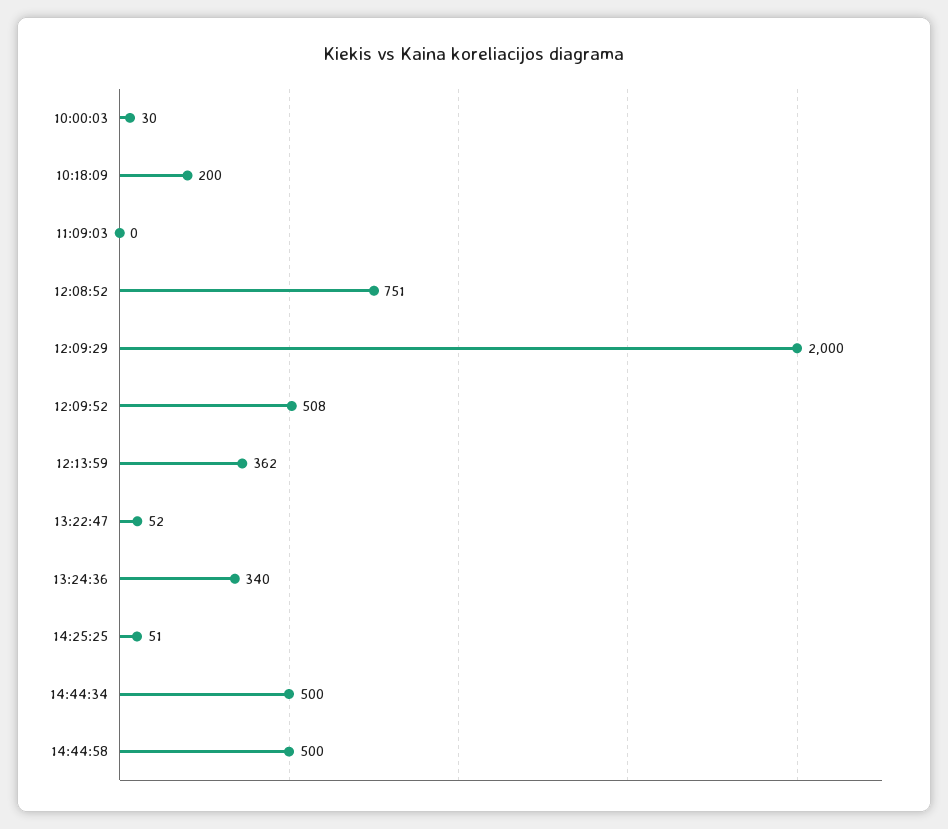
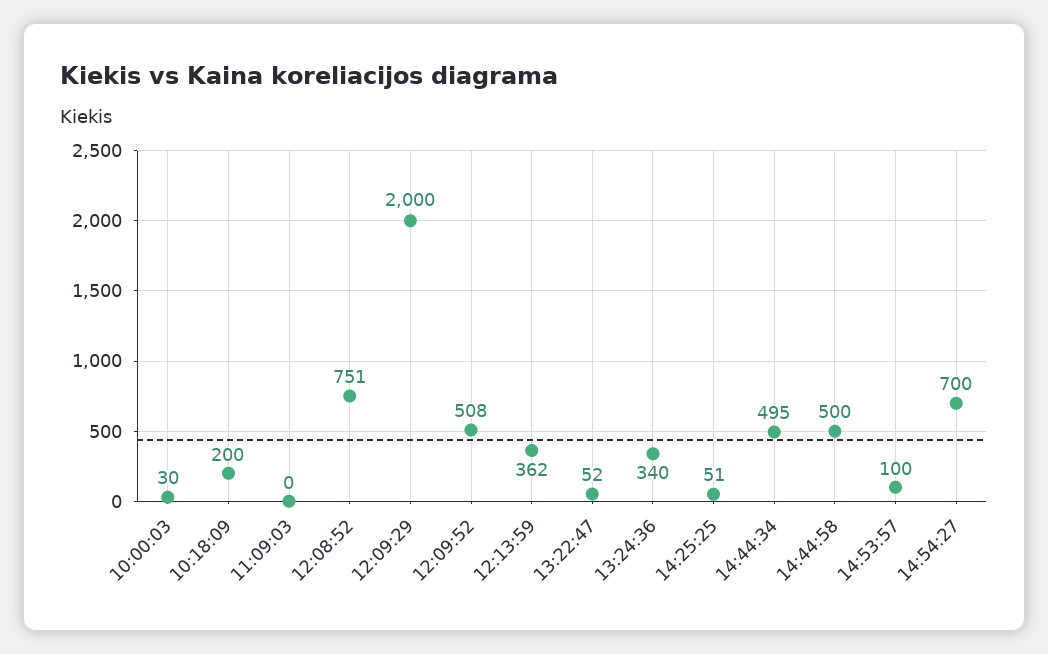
14:44:34: 500 -> 495
14:53:57: none -> 100
14:54:27: none -> 700

